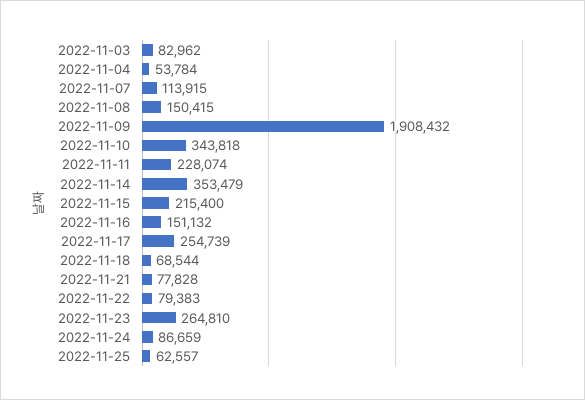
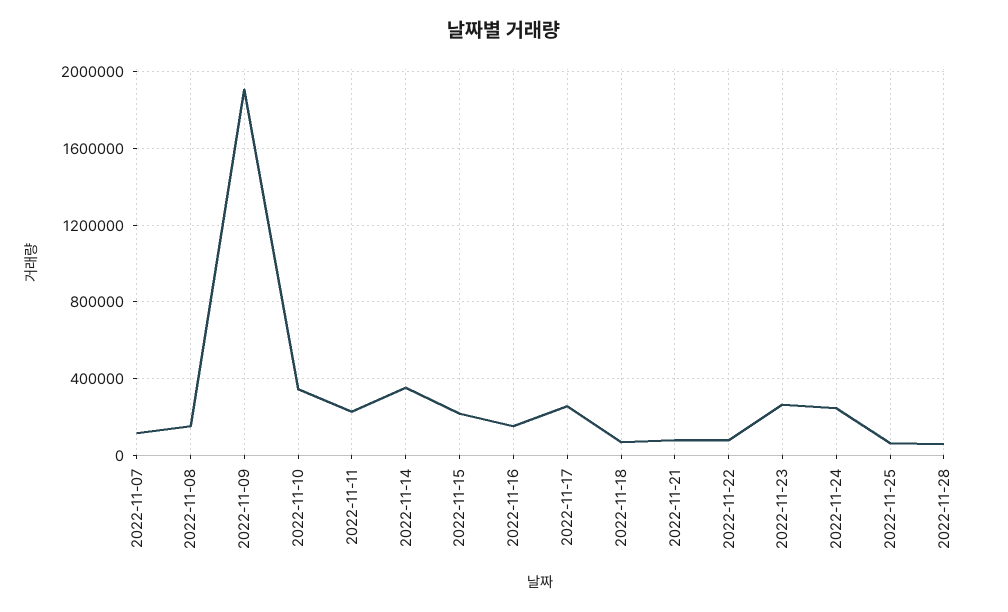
2022-11-03: 82962 -> none
2022-11-04: 53784 -> none
2022-11-24: 86659 -> 250000
2022-11-28: none -> 50000

